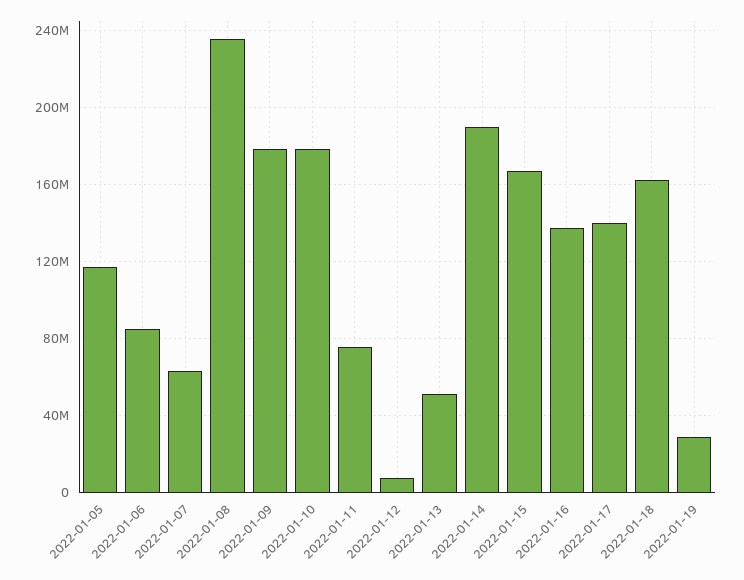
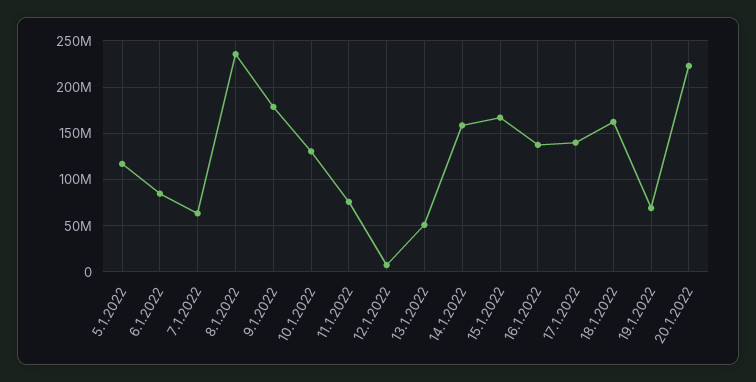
2022-01-10: 180000000 -> 130000000
2022-01-14: 190000000 -> 160000000
2022-01-19: 30000000 -> 70000000
20.1.2022: none -> 220000000

